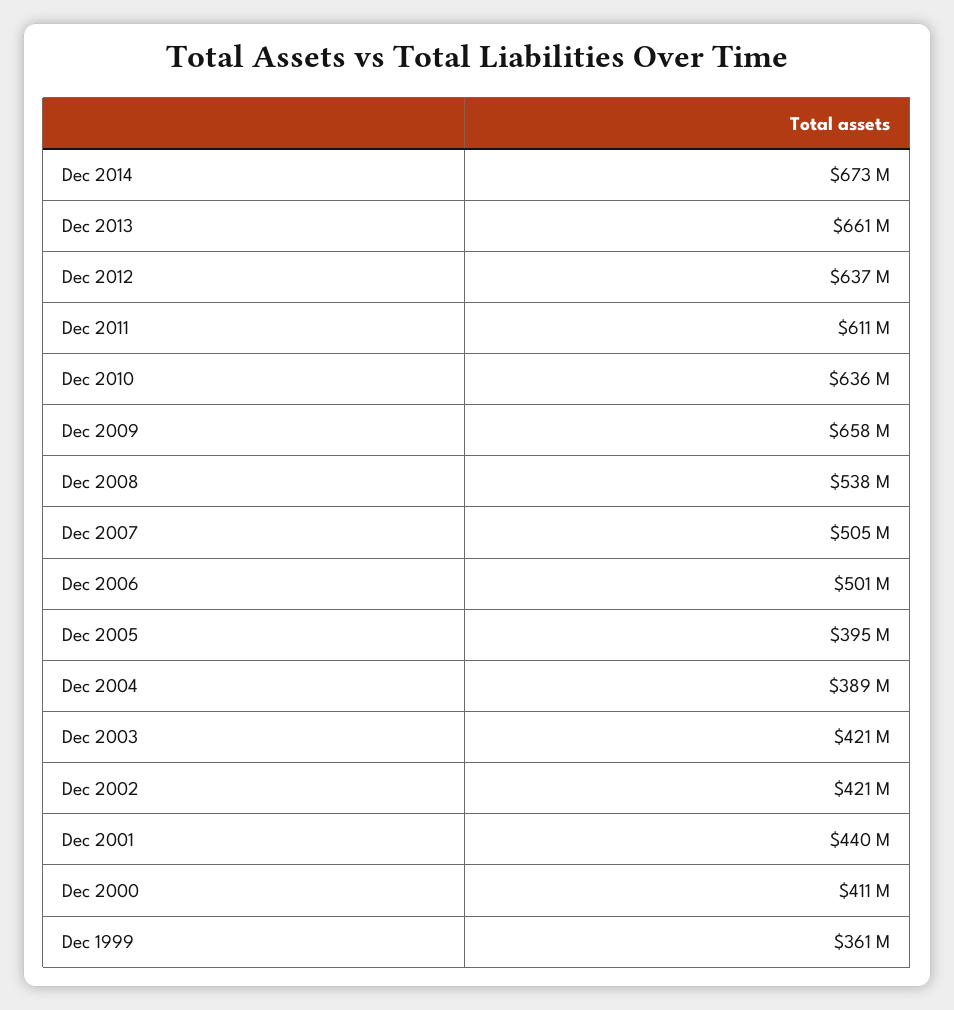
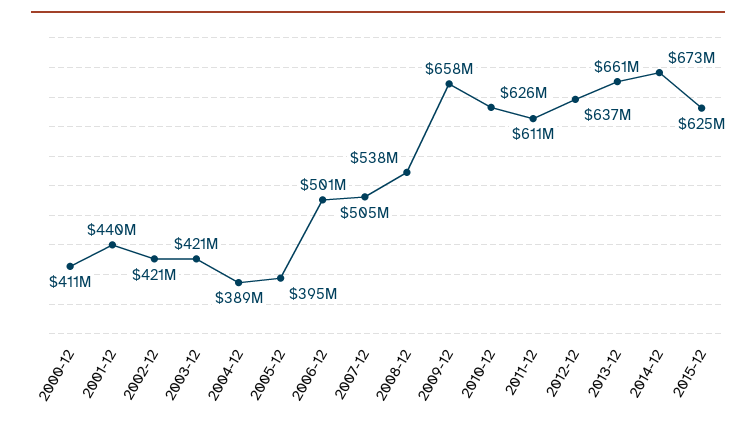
Dec 2010: 636000000 -> 626000000
Dec 1999: 361000000 -> none
2015-12: none -> 625000000

